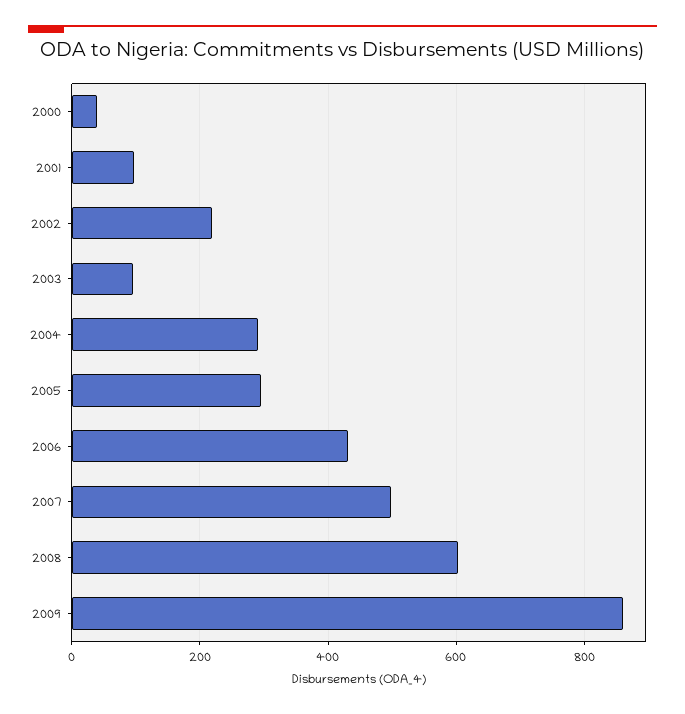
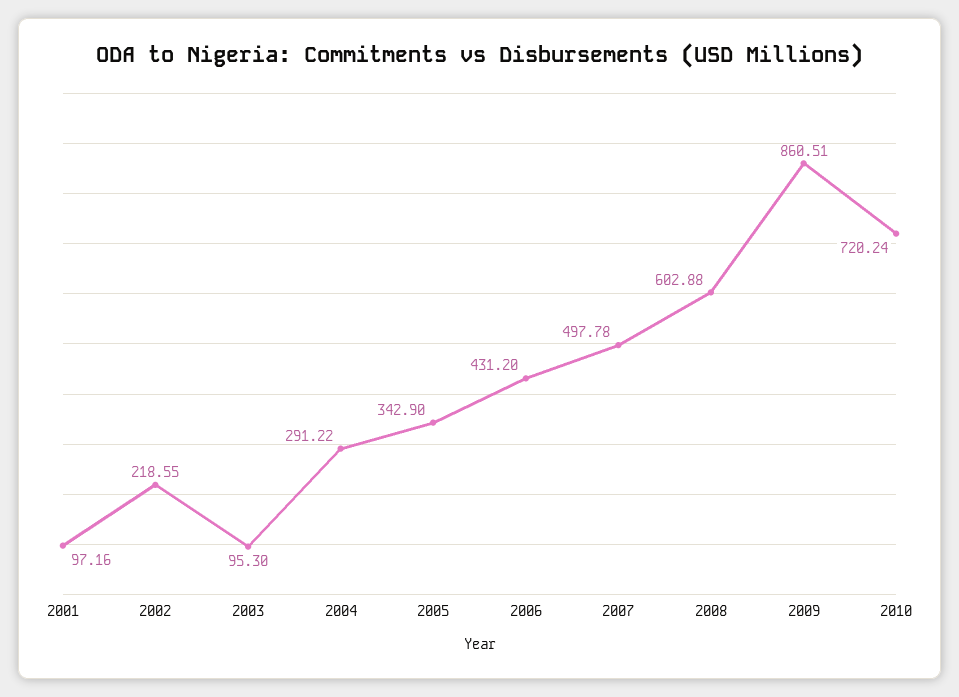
2000: 40 -> none
2005: 300 -> 342.9
2010: none -> 720.24

